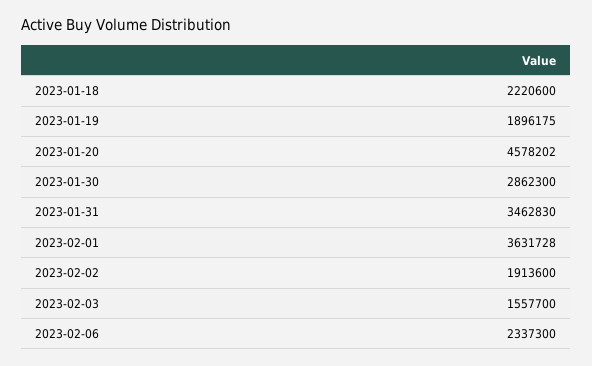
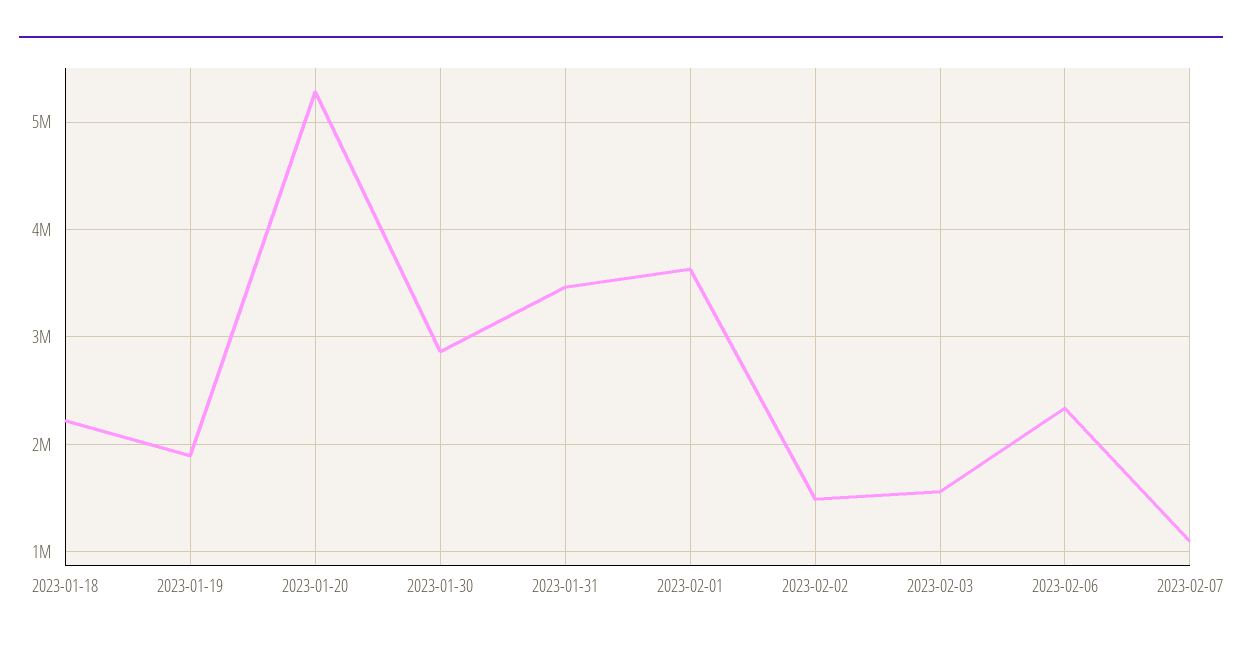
2023-01-20: 4578202 -> 5300000
2023-02-02: 1913600 -> 1500000
2023-02-07: none -> 1100000

